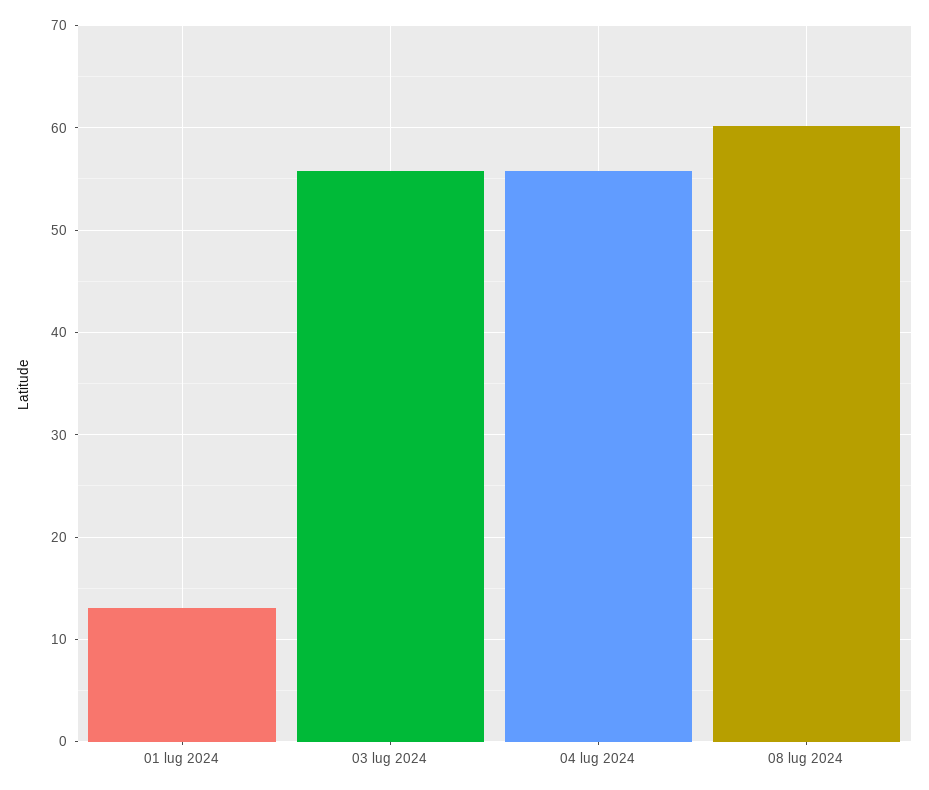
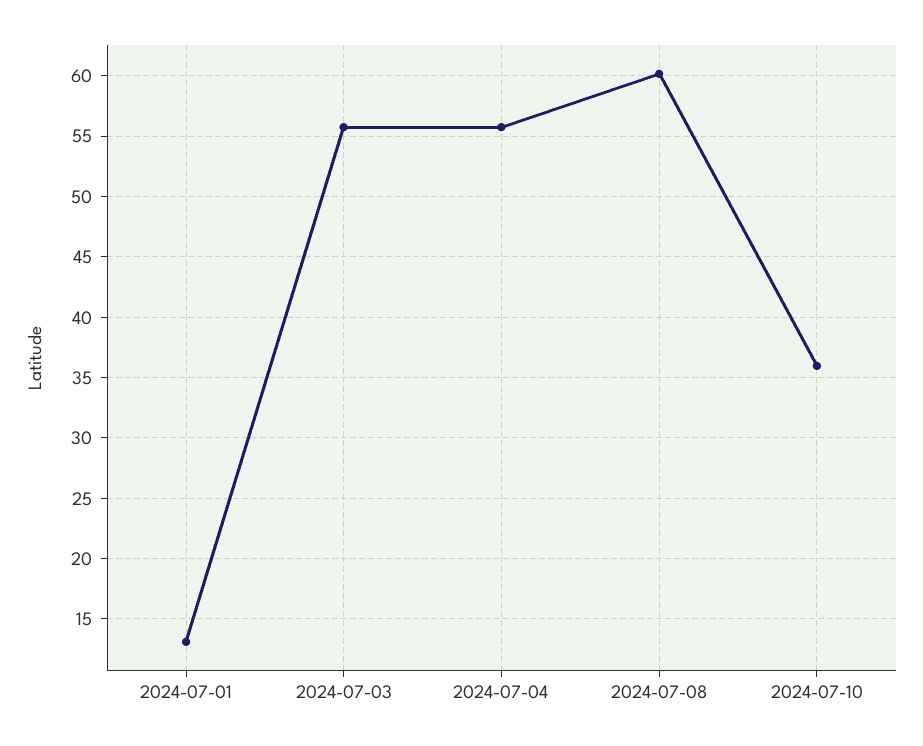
2024-07-10: none -> 36

